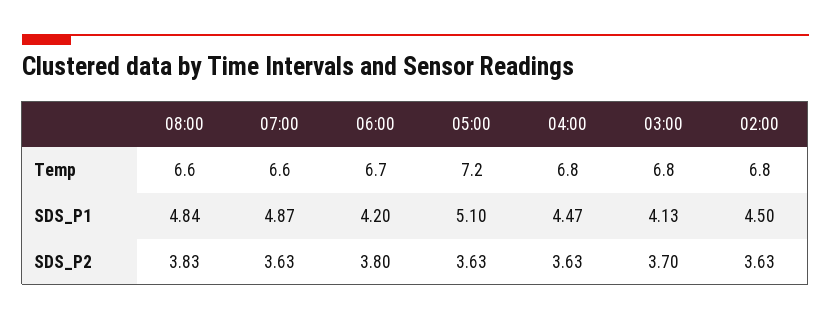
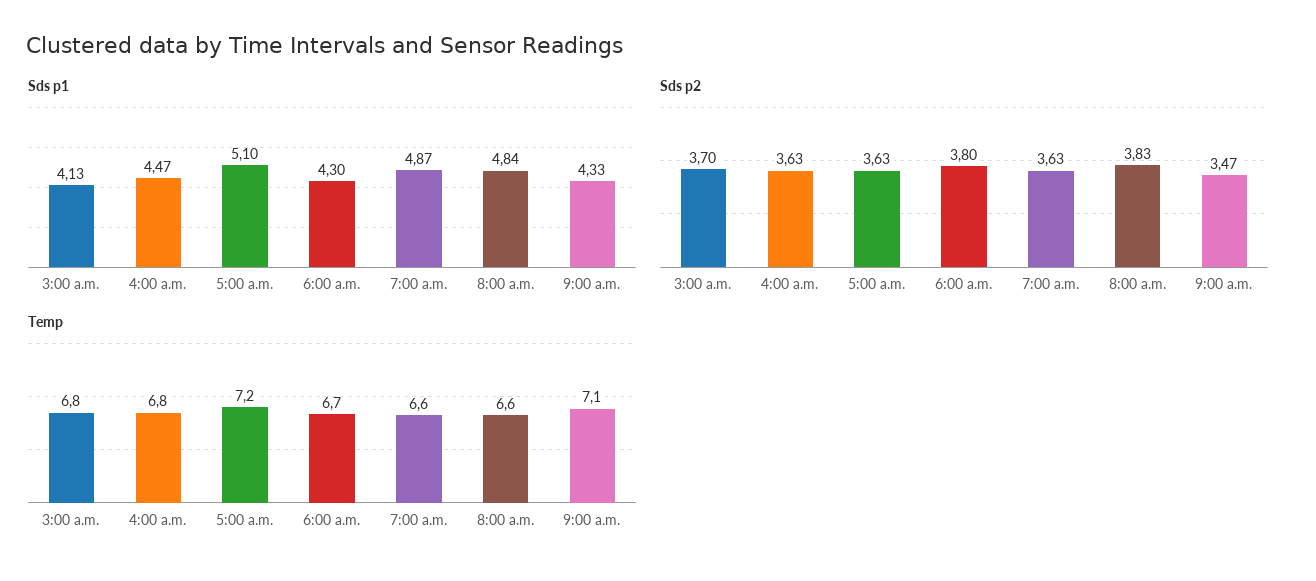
Temp, 02:00: 6.8 -> none
SDS_P1, 06:00: 4.2 -> 4.3
SDS_P1, 02:00: 4.5 -> none
SDS_P2, 02:00: 3.63 -> none
SDS_P1, 9:00 a.m.: none -> 4.33
SDS_P2, 9:00 a.m.: none -> 3.47
Temp, 9:00 a.m.: none -> 7.1

